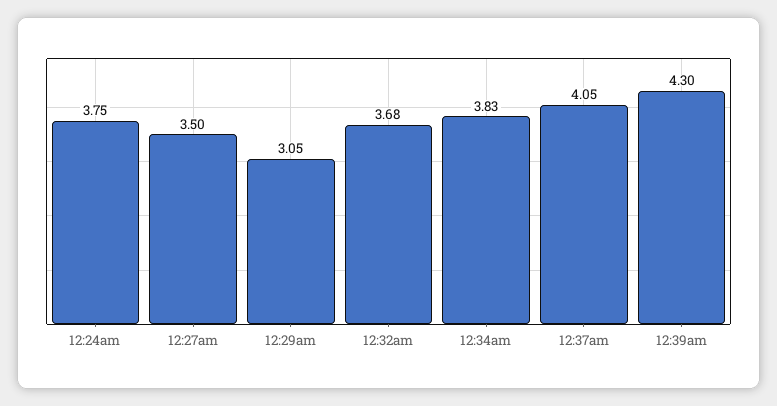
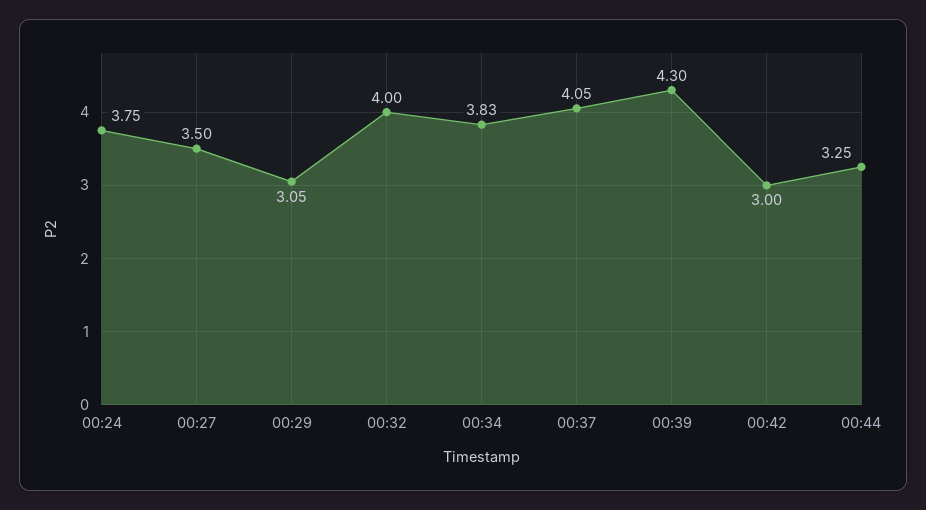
12:32am: 3.68 -> 4
00:42: none -> 3
00:44: none -> 3.25

